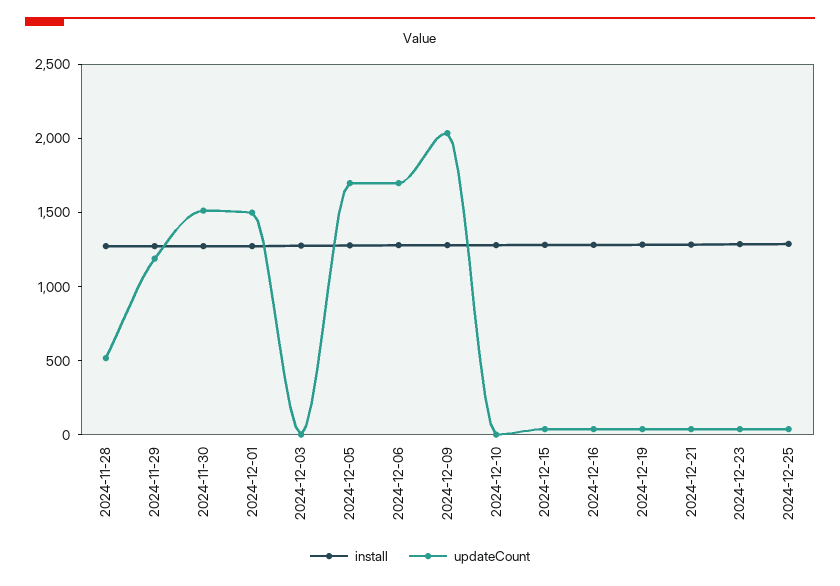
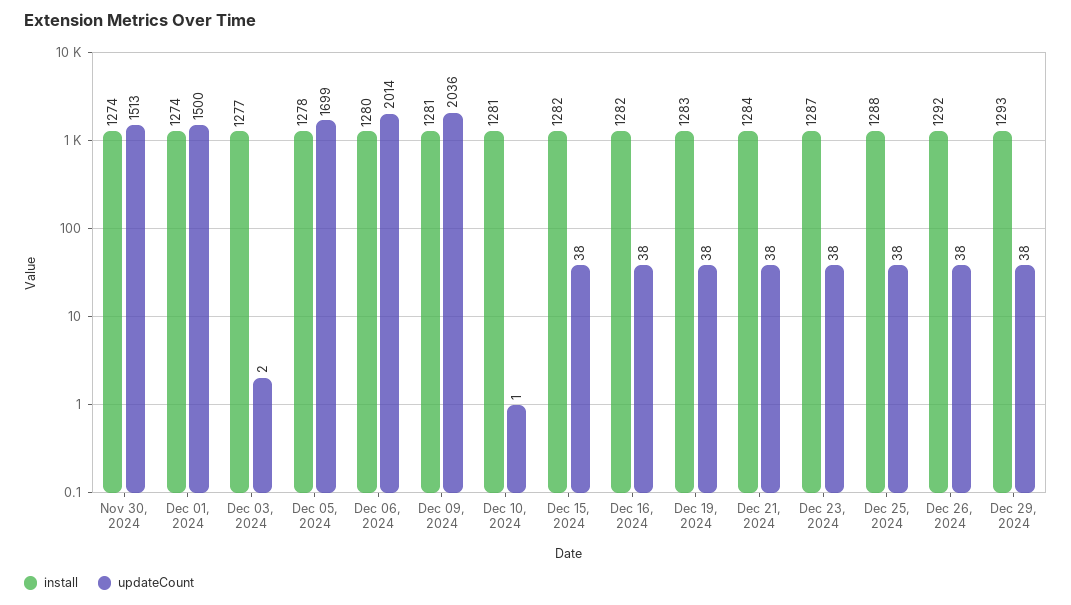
install, 2024-11-28: 1300 -> none
updateCount, 2024-11-28: 500 -> none
install, 2024-11-29: 1300 -> none
updateCount, 2024-11-29: 1200 -> none
updateCount, 2024-12-06: 1700 -> 2014
install, Dec 26, 2024: none -> 1292
updateCount, Dec 26, 2024: none -> 38
install, Dec 29, 2024: none -> 1293
updateCount, Dec 29, 2024: none -> 38

